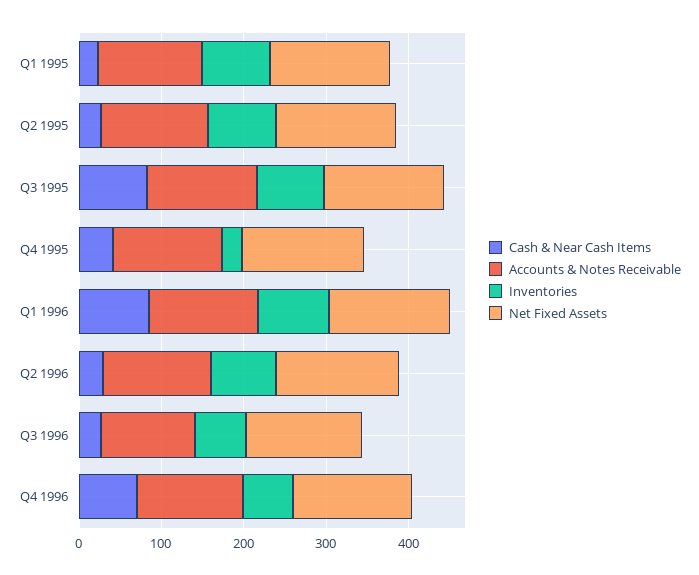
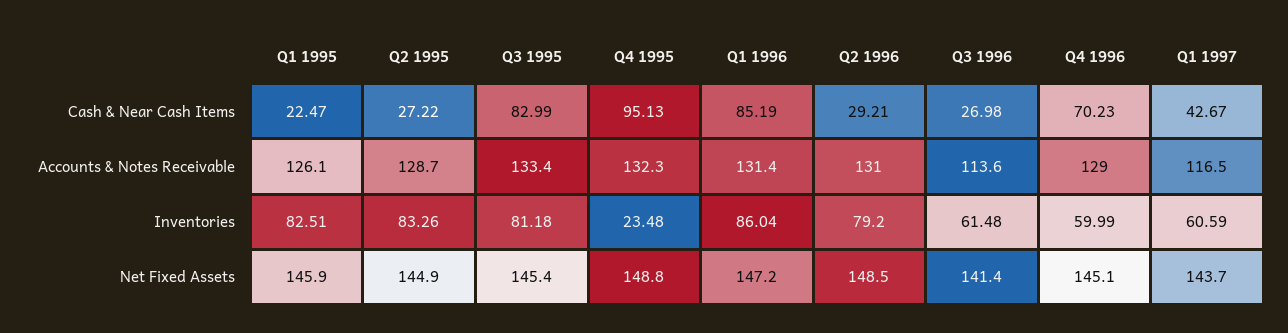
Cash & Near Cash Items, Q4 1995: 40 -> 95.13
Cash & Near Cash Items, Q1 1997: none -> 42.67
Accounts & Notes Receivable, Q1 1997: none -> 116.5
Inventories, Q1 1997: none -> 60.59
Net Fixed Assets, Q1 1997: none -> 143.7

